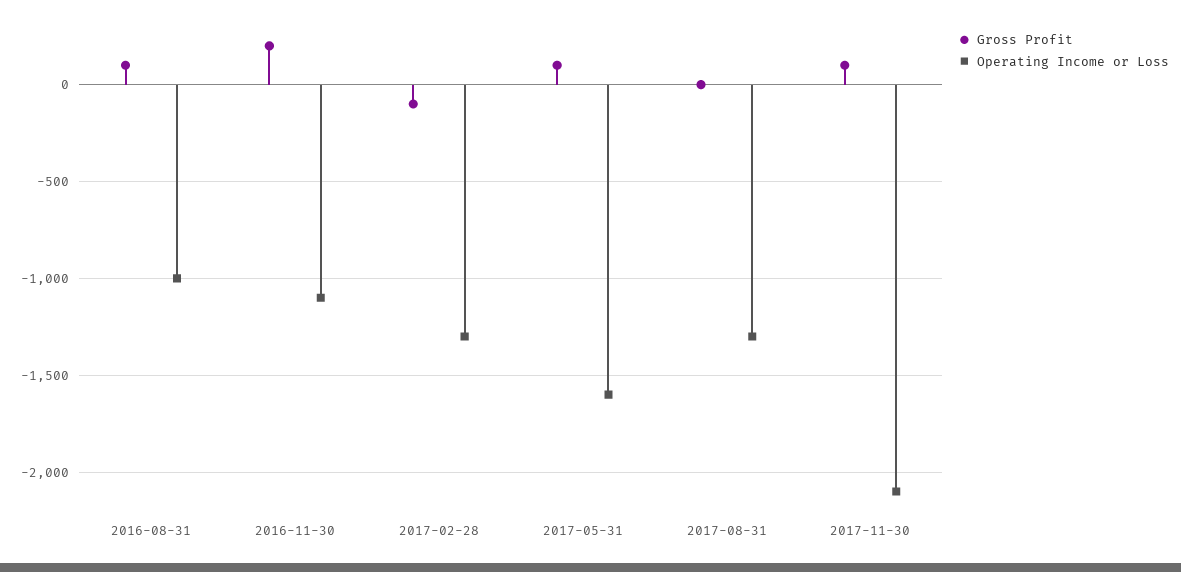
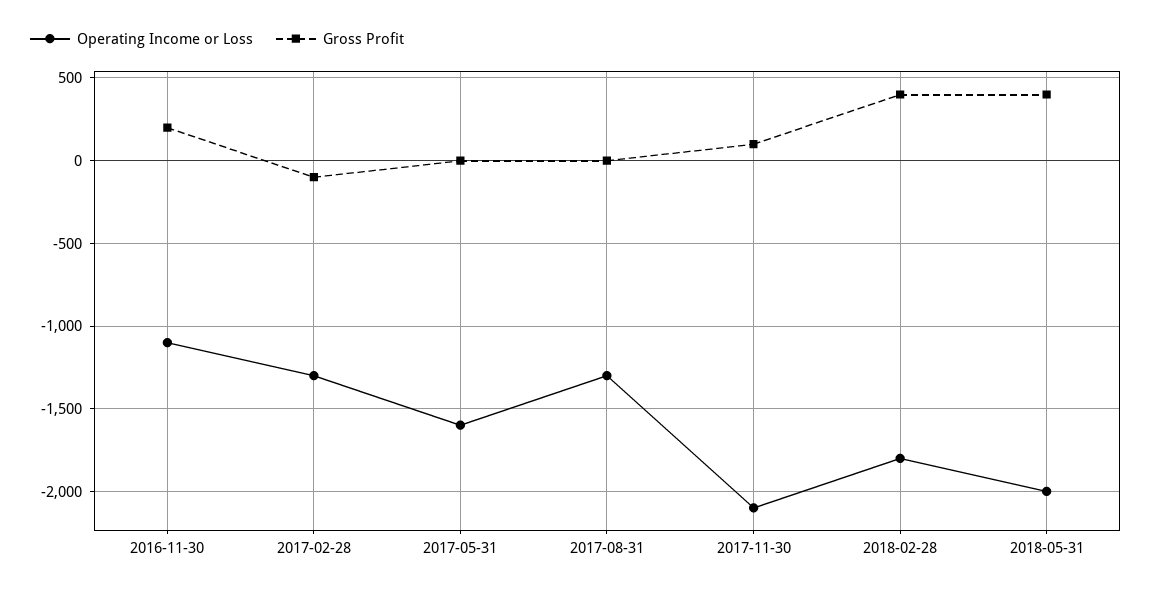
Gross Profit, 2016-08-31: 100 -> none
Operating Income or Loss, 2016-08-31: -1000 -> none
Gross Profit, 2017-05-31: 100 -> 0
Operating Income or Loss, 2018-02-28: none -> -1800
Gross Profit, 2018-02-28: none -> 400
Operating Income or Loss, 2018-05-31: none -> -2000
Gross Profit, 2018-05-31: none -> 400

